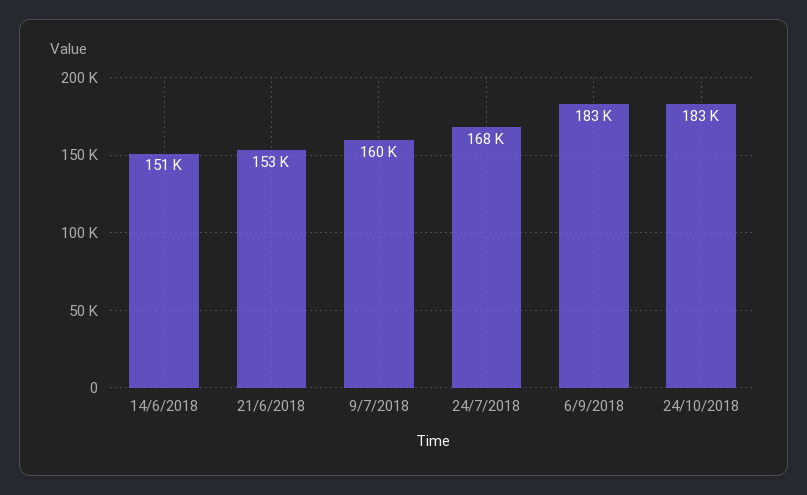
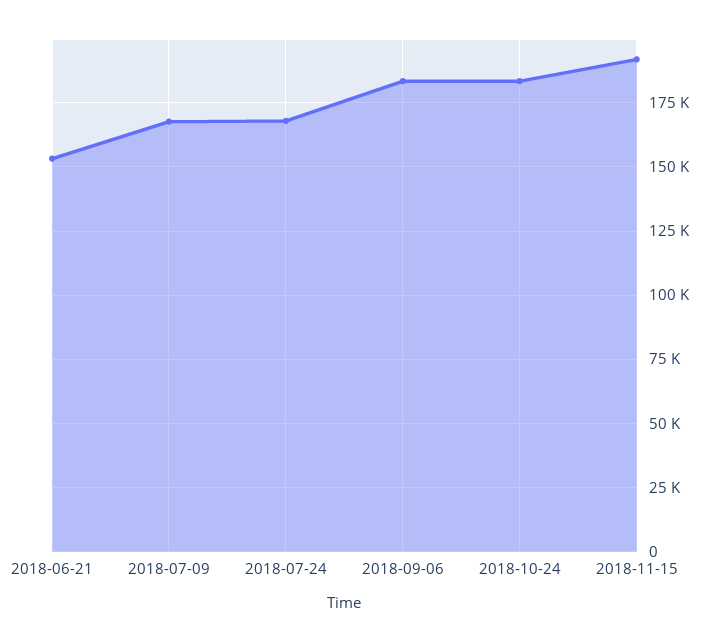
14/6/2018: 151000 -> none
9/7/2018: 160000 -> 167500
2018-11-15: none -> 192500

